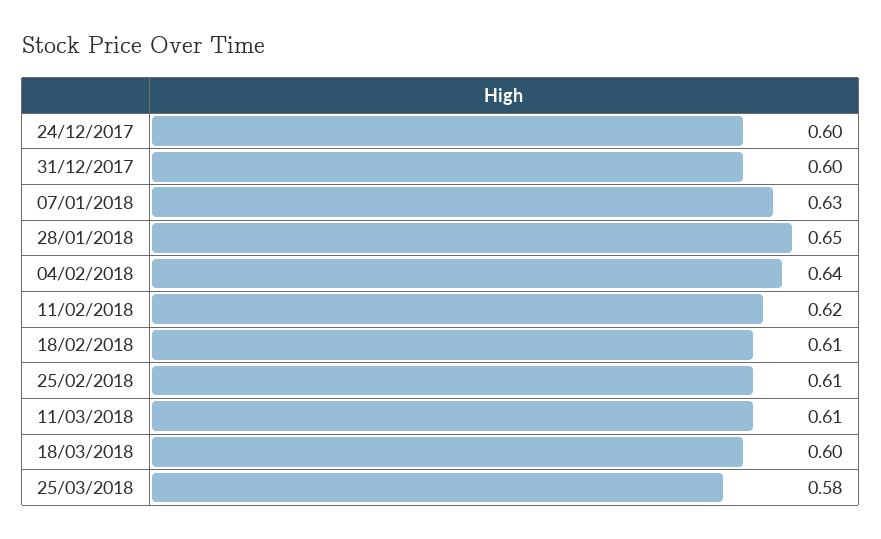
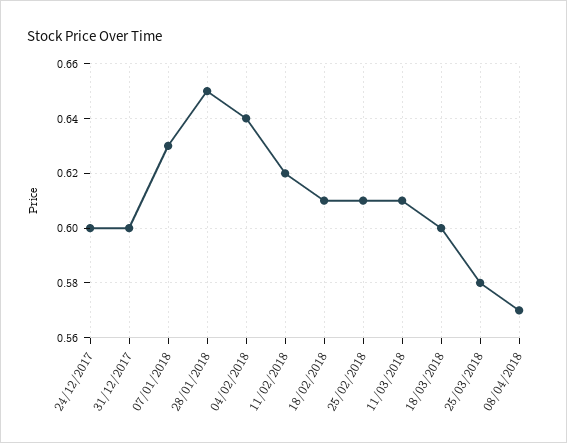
08/04/2018: none -> 0.57

